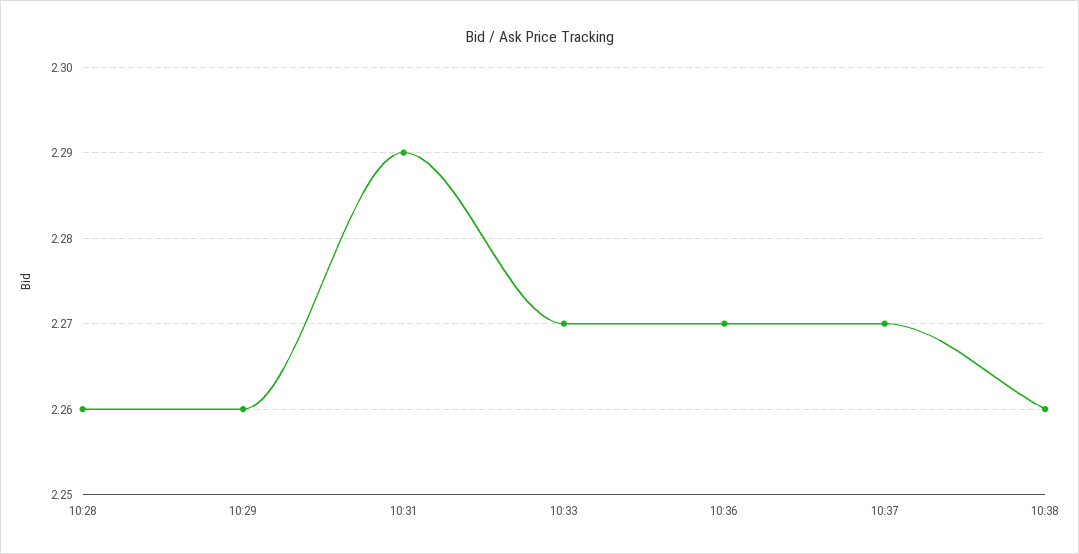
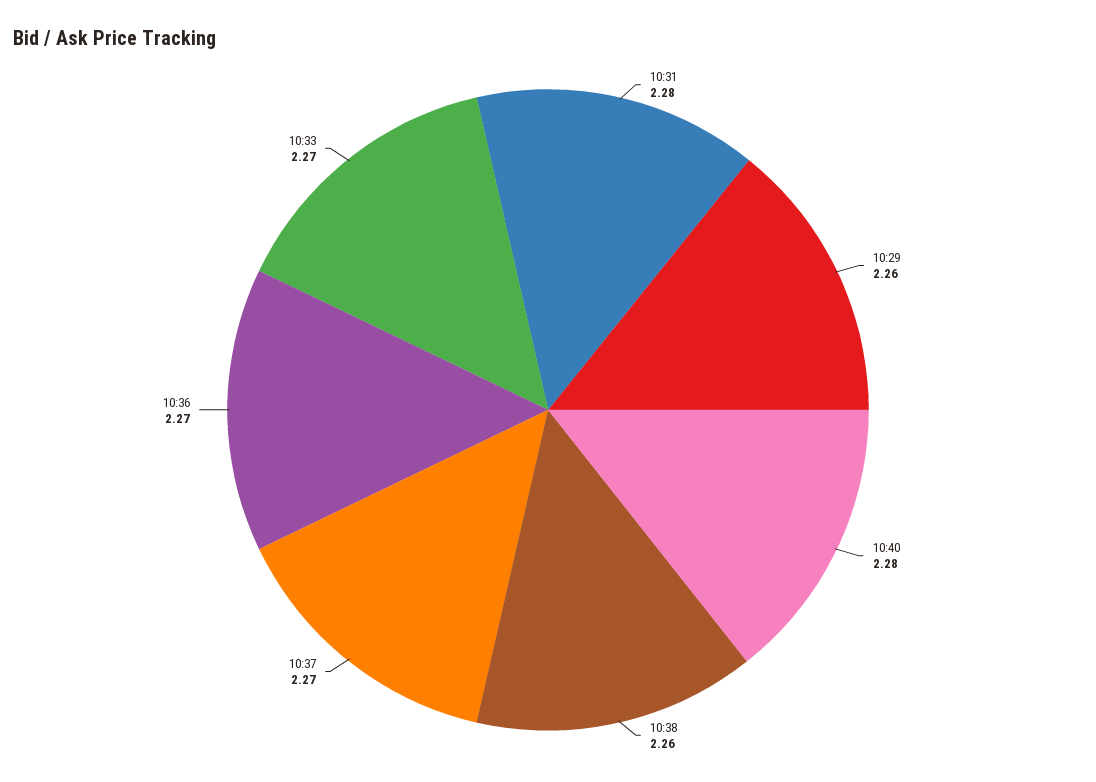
10:28: 2.26 -> none
10:31: 2.29 -> 2.28
10:40: none -> 2.28

